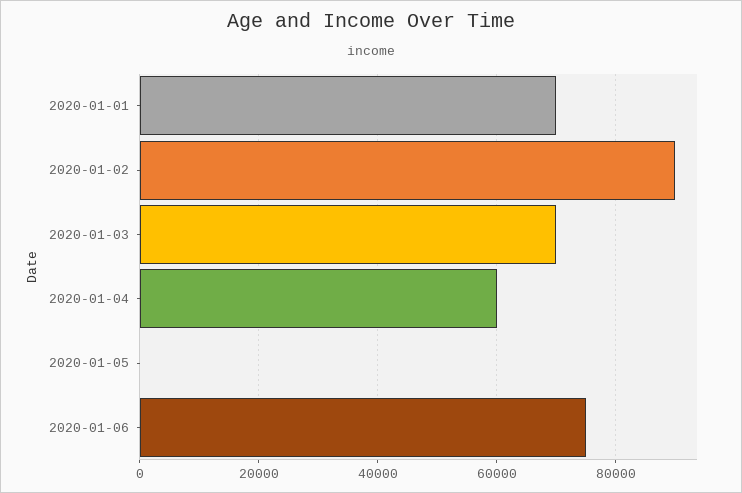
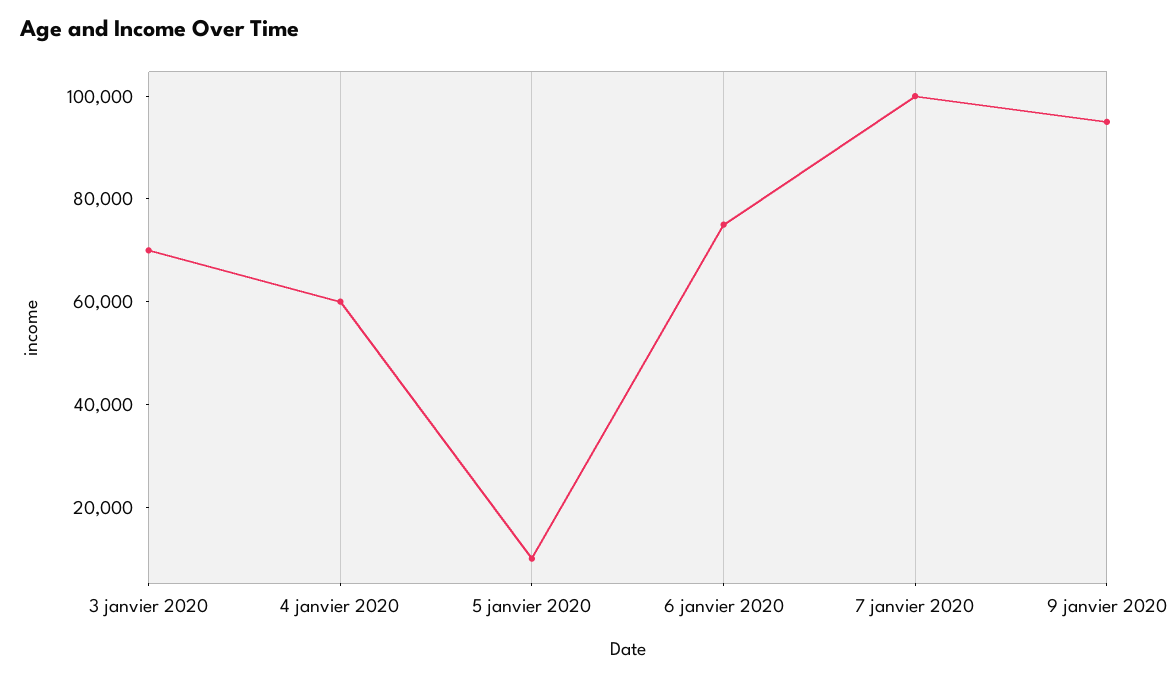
2020-01-01: 70000 -> none
2020-01-02: 90000 -> none
2020-01-05: 0 -> 10000
7 janvier 2020: none -> 100000
9 janvier 2020: none -> 95000

